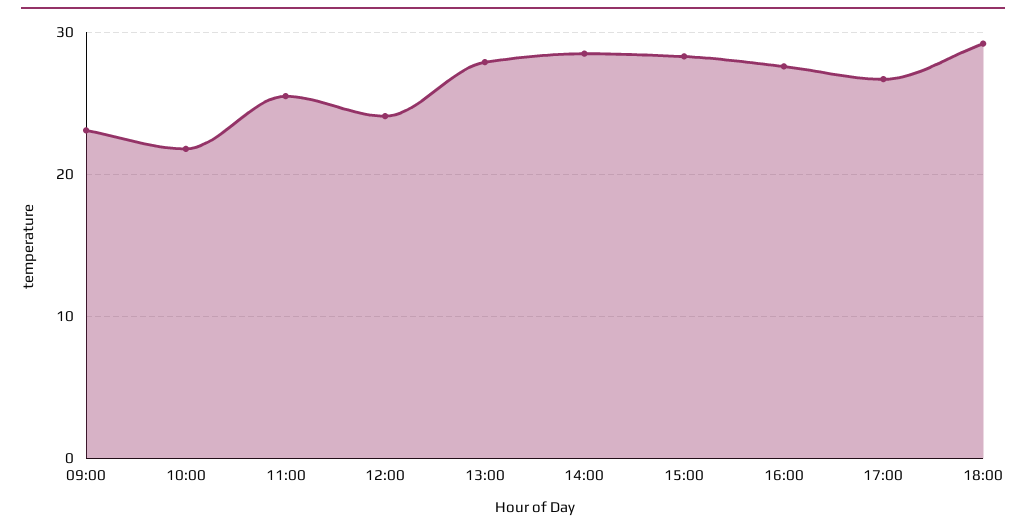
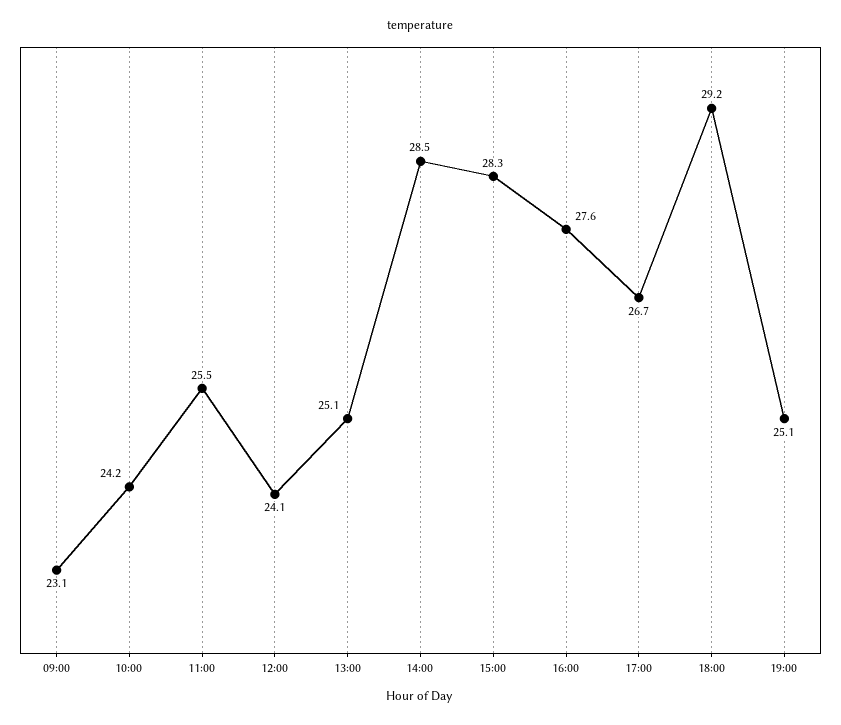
10:00: 22 -> 24.2
13:00: 28 -> 25.1
19:00: none -> 25.1

